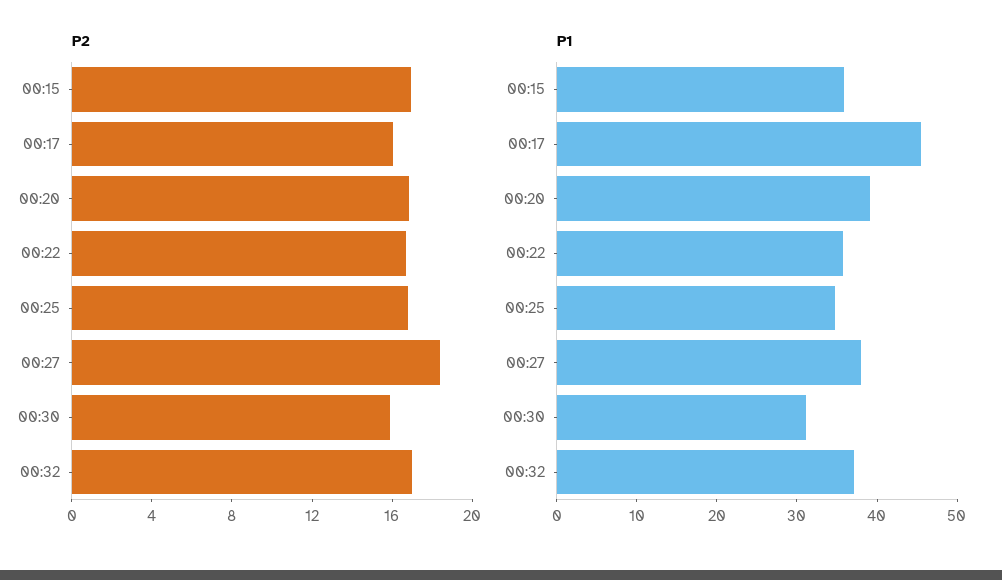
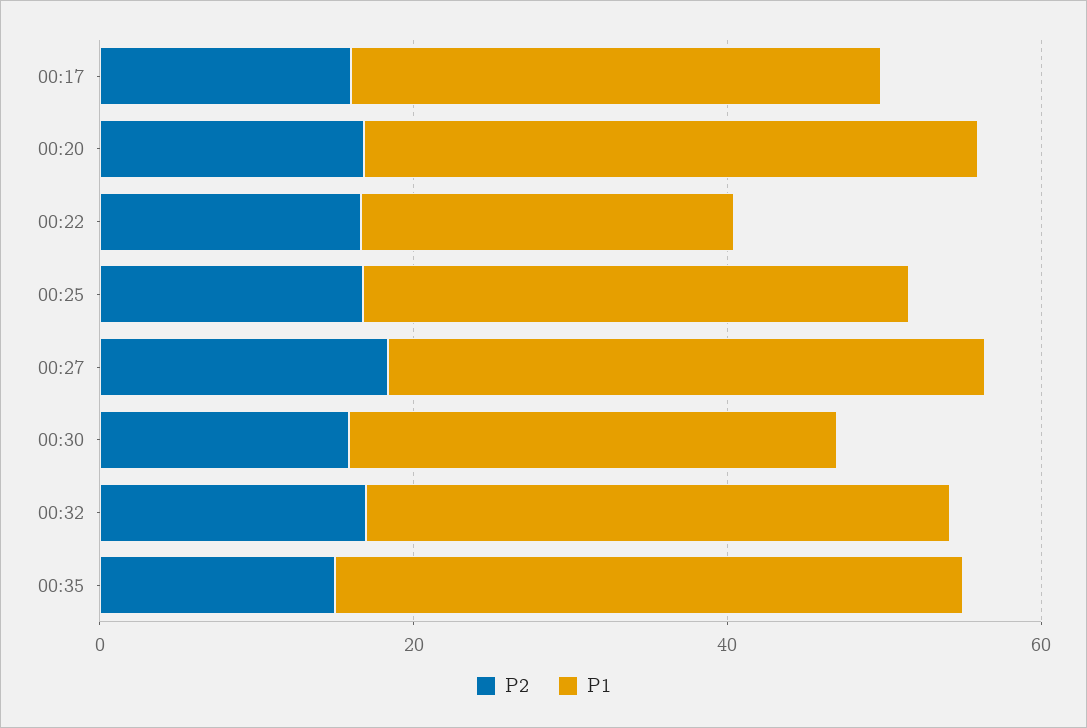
P2, 00:15: 17 -> none
P1, 00:15: 36 -> none
P1, 00:17: 46 -> 35
P1, 00:22: 36 -> 25
P2, 00:35: none -> 15
P1, 00:35: none -> 40

